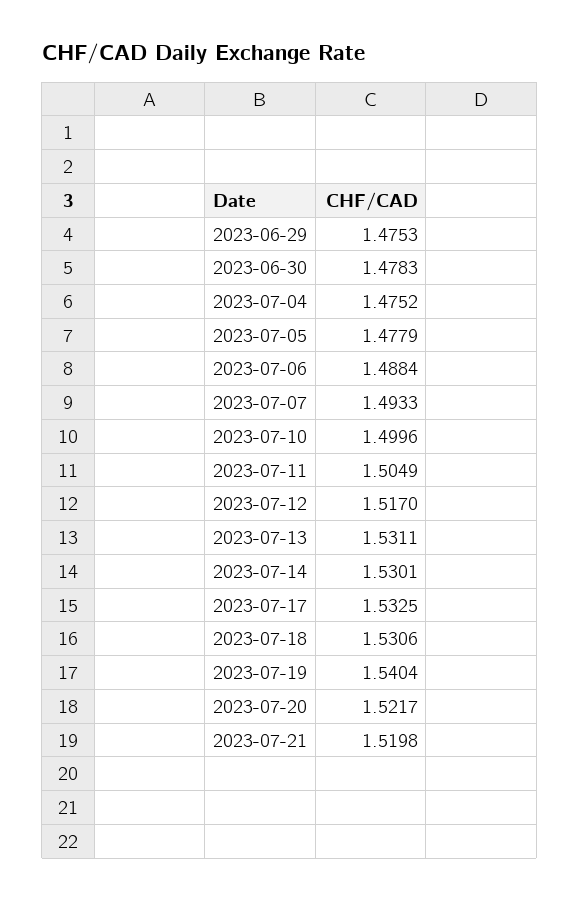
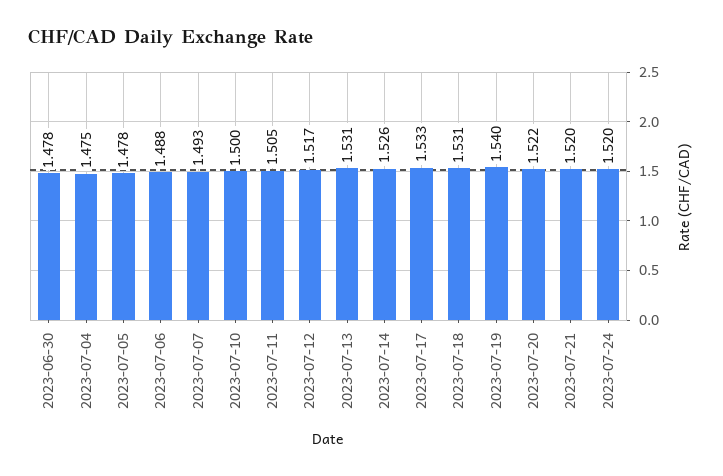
2023-06-29: 1.4753 -> none
2023-07-14: 1.5301 -> 1.526
2023-07-24: none -> 1.52

